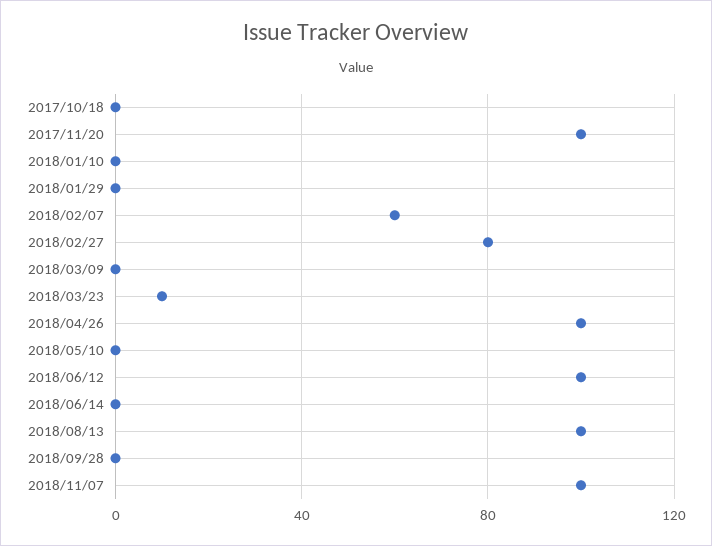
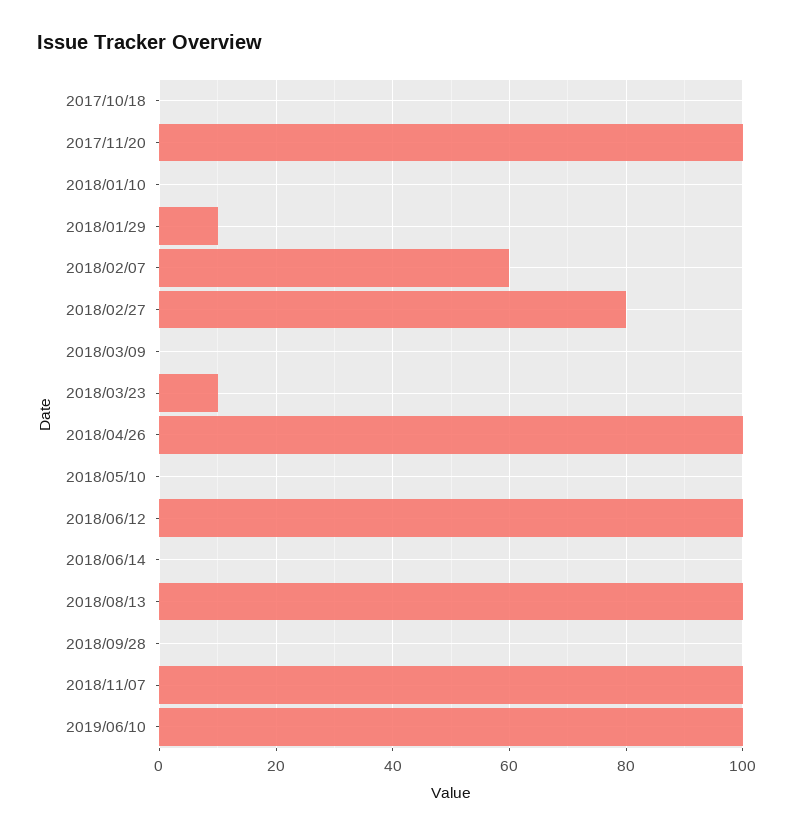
2018/01/29: 0 -> 10
2019/06/10: none -> 100

